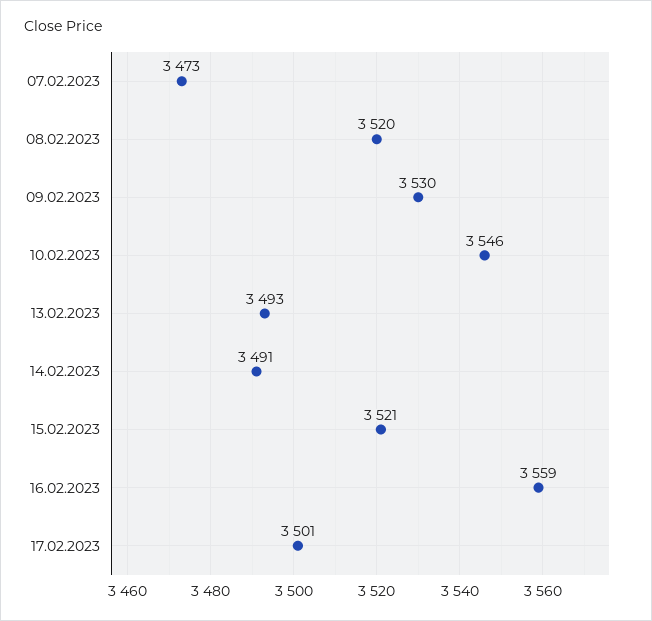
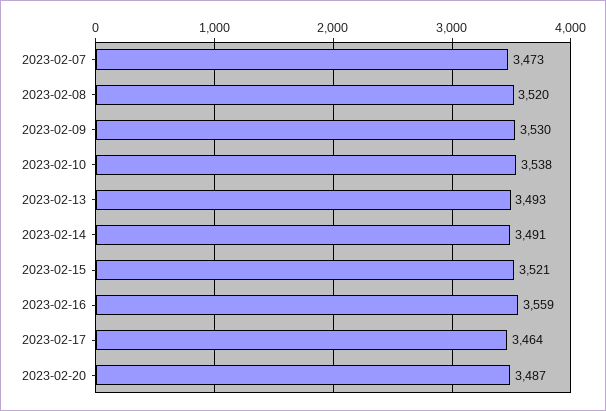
10.02.2023: 3546 -> 3538
17.02.2023: 3501 -> 3464
2023-02-20: none -> 3487

